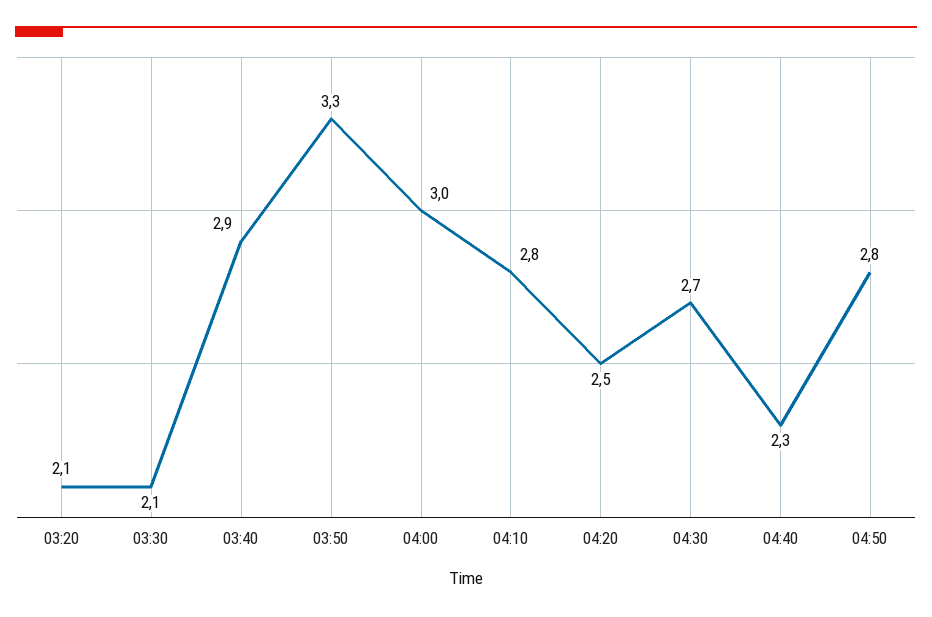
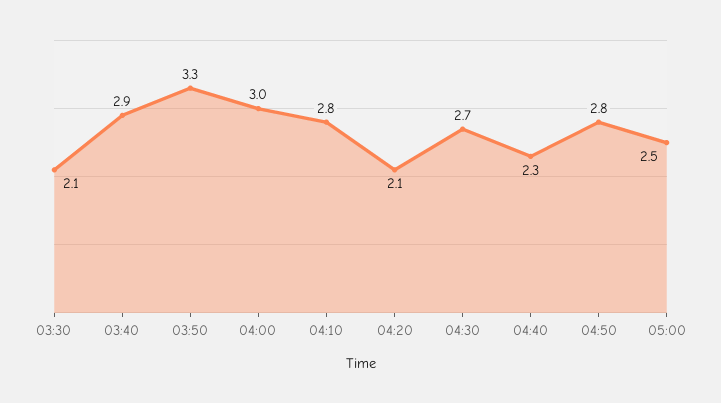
03:20: 2.1 -> none
04:20: 2.5 -> 2.1
05:00: none -> 2.5

